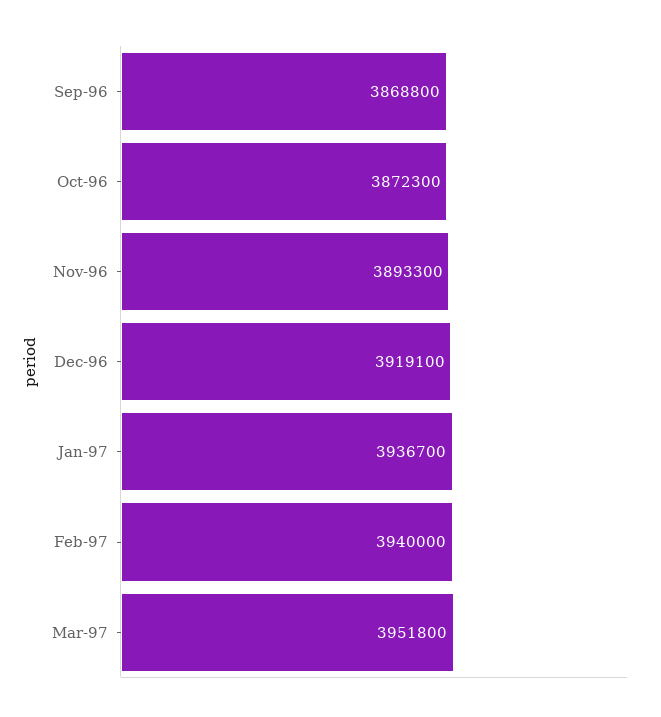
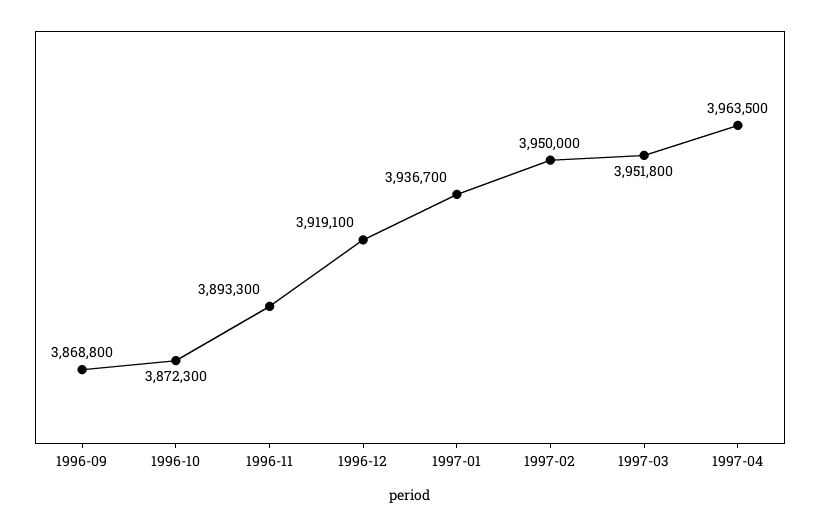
Feb-97: 3940000 -> 3950000
1997-04: none -> 3963500

